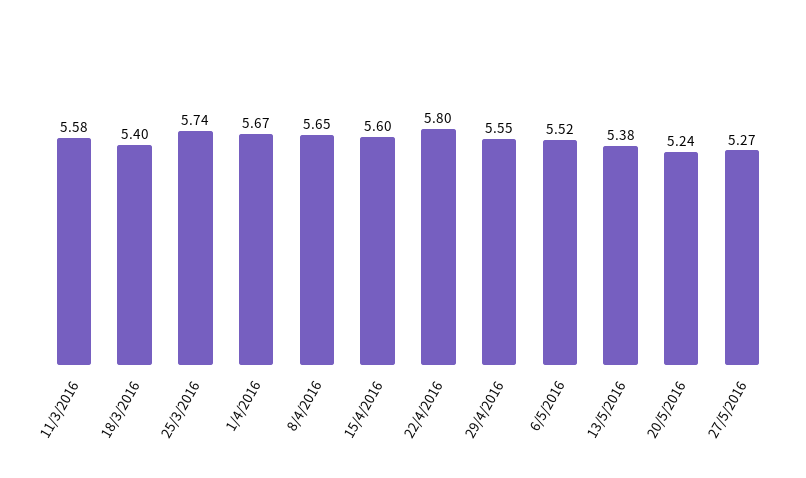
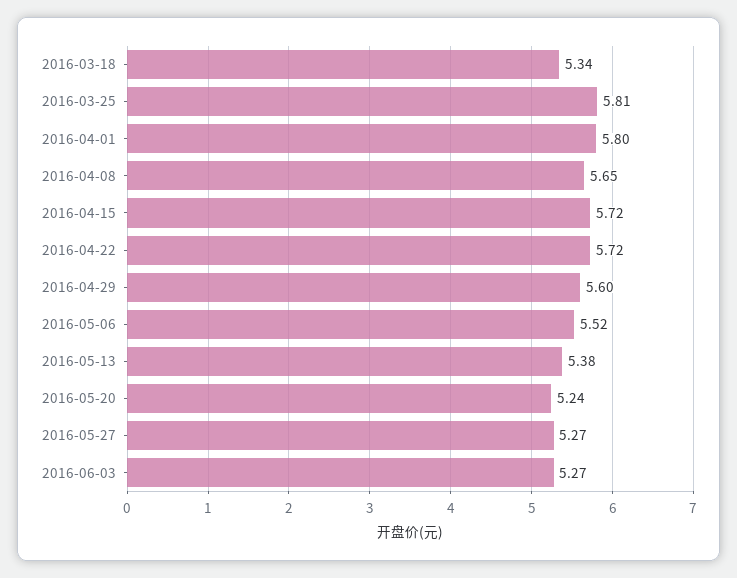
11/3/2016: 5.58 -> none
18/3/2016: 5.4 -> 5.34
25/3/2016: 5.74 -> 5.81
1/4/2016: 5.67 -> 5.8
15/4/2016: 5.6 -> 5.72
22/4/2016: 5.8 -> 5.72
29/4/2016: 5.55 -> 5.6
2016-06-03: none -> 5.27

